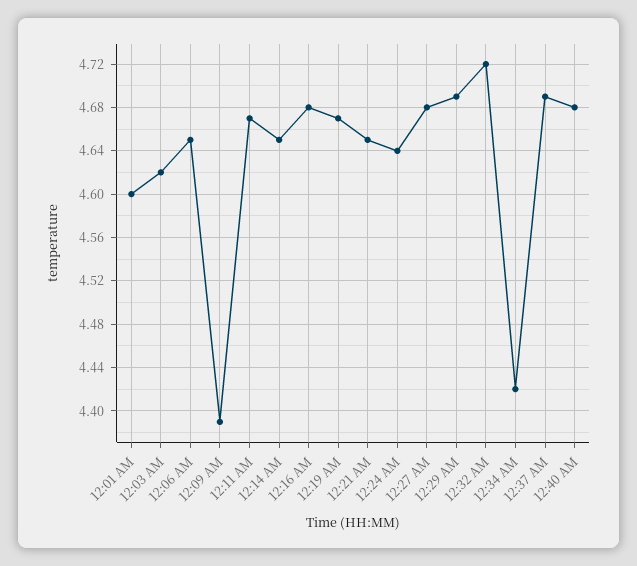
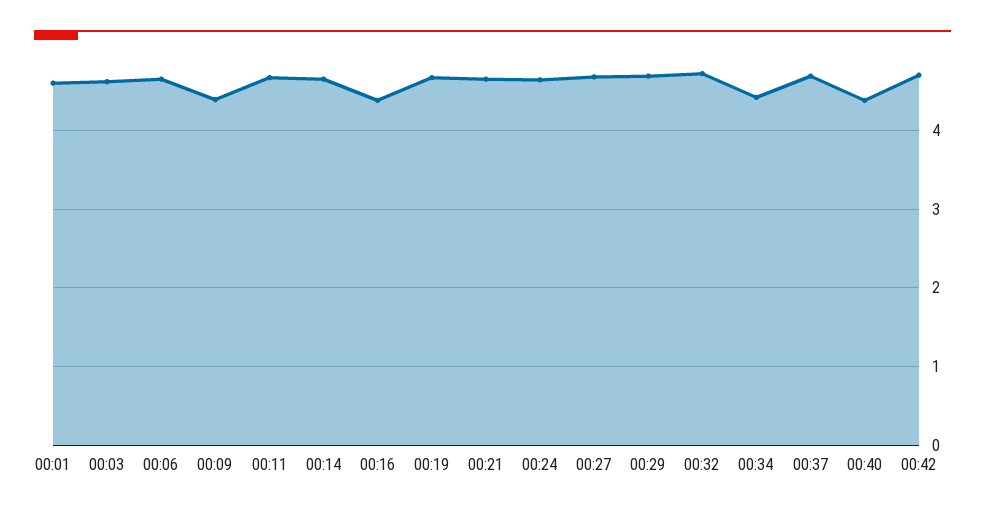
12:16 AM: 4.68 -> 4.4
12:40 AM: 4.68 -> 4.4
00:42: none -> 4.7

